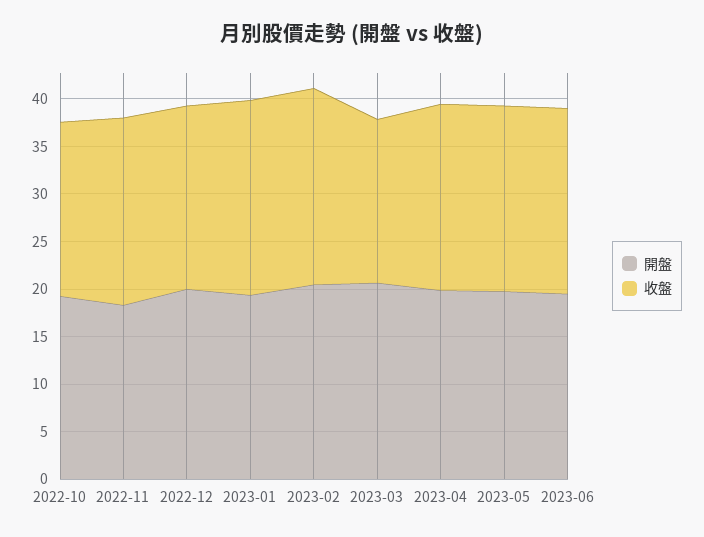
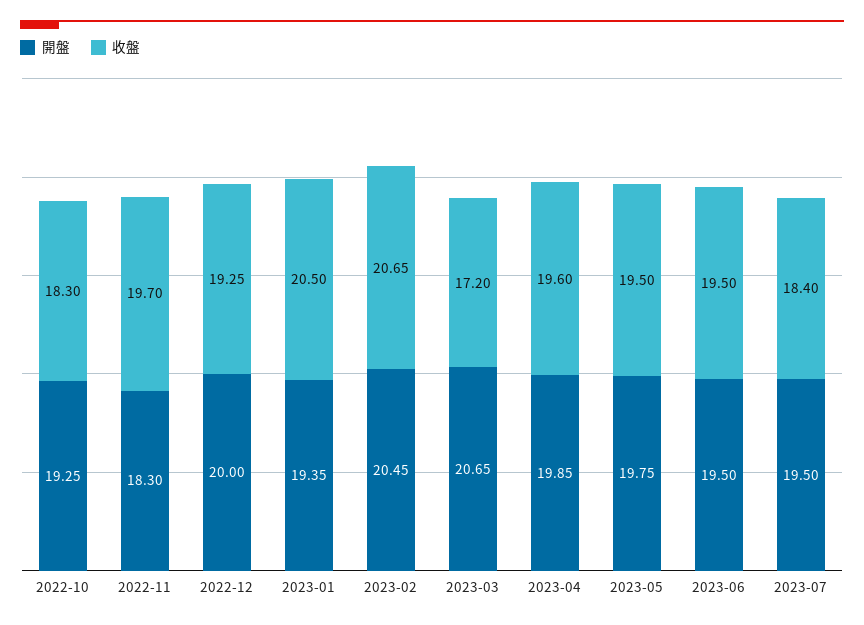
開盤, 2023-07: none -> 19.5
收盤, 2023-07: none -> 18.4

